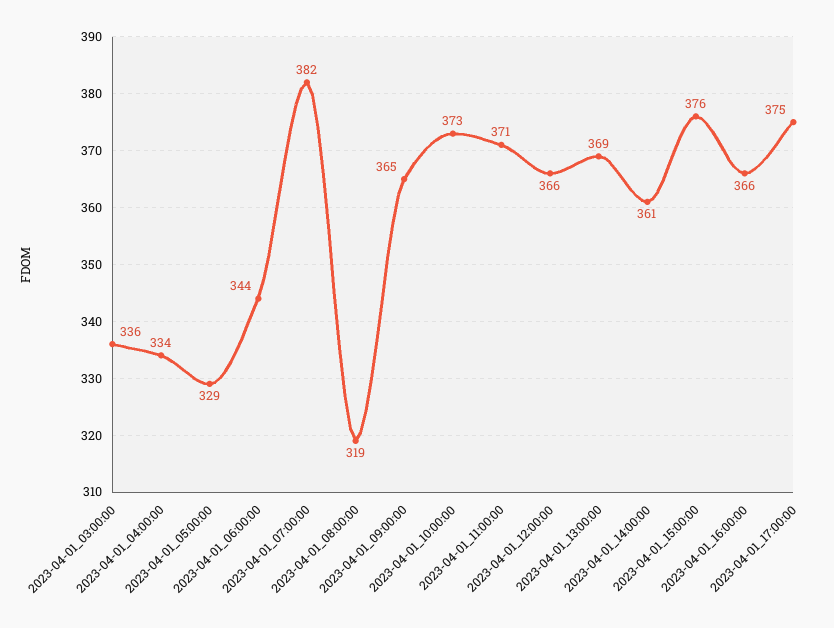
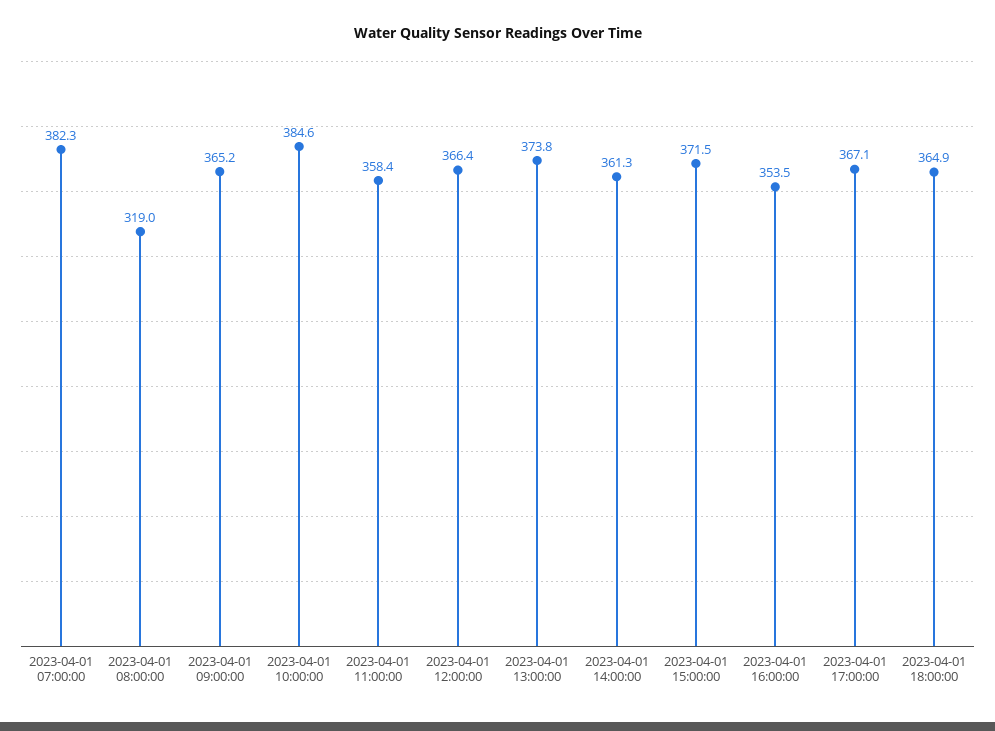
2023-04-01_03:00:00: 336 -> none
2023-04-01_04:00:00: 334 -> none
2023-04-01_05:00:00: 329 -> none
2023-04-01_06:00:00: 344 -> none
2023-04-01_10:00:00: 373 -> 384.6
2023-04-01_11:00:00: 371 -> 358.4
2023-04-01_13:00:00: 369 -> 373.8
2023-04-01_15:00:00: 376 -> 371.5
2023-04-01_16:00:00: 366 -> 353.5
2023-04-01_17:00:00: 375 -> 367.1
2023-04-01 18:00:00: none -> 364.9

